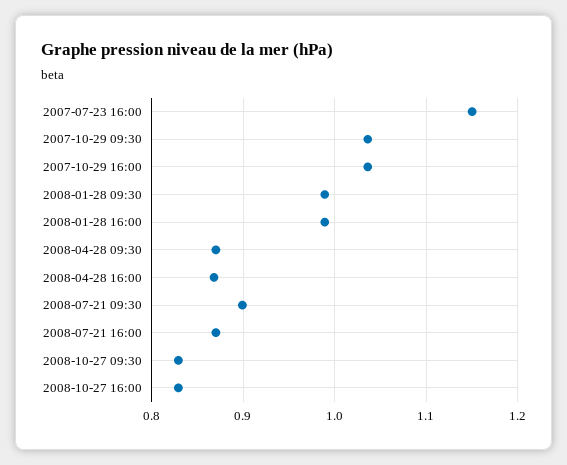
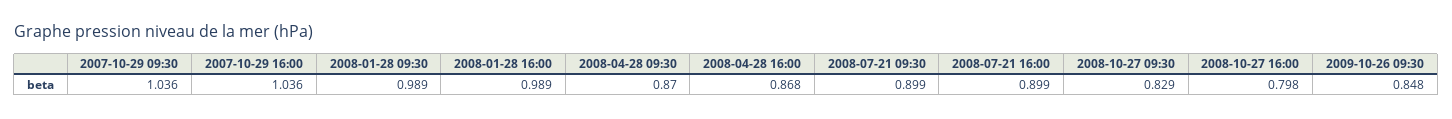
2007-07-23 16:00: 1.15 -> none
2008-07-21 16:00: 0.87 -> 0.899
2008-10-27 16:00: 0.83 -> 0.798
2009-10-26 09:30: none -> 0.848

